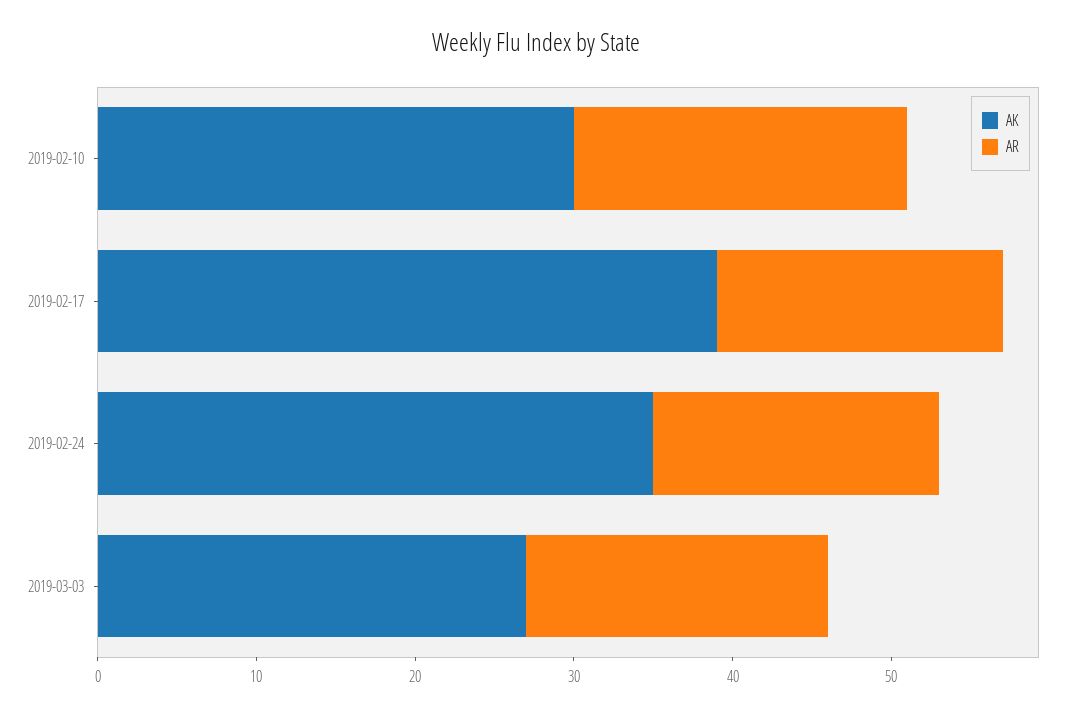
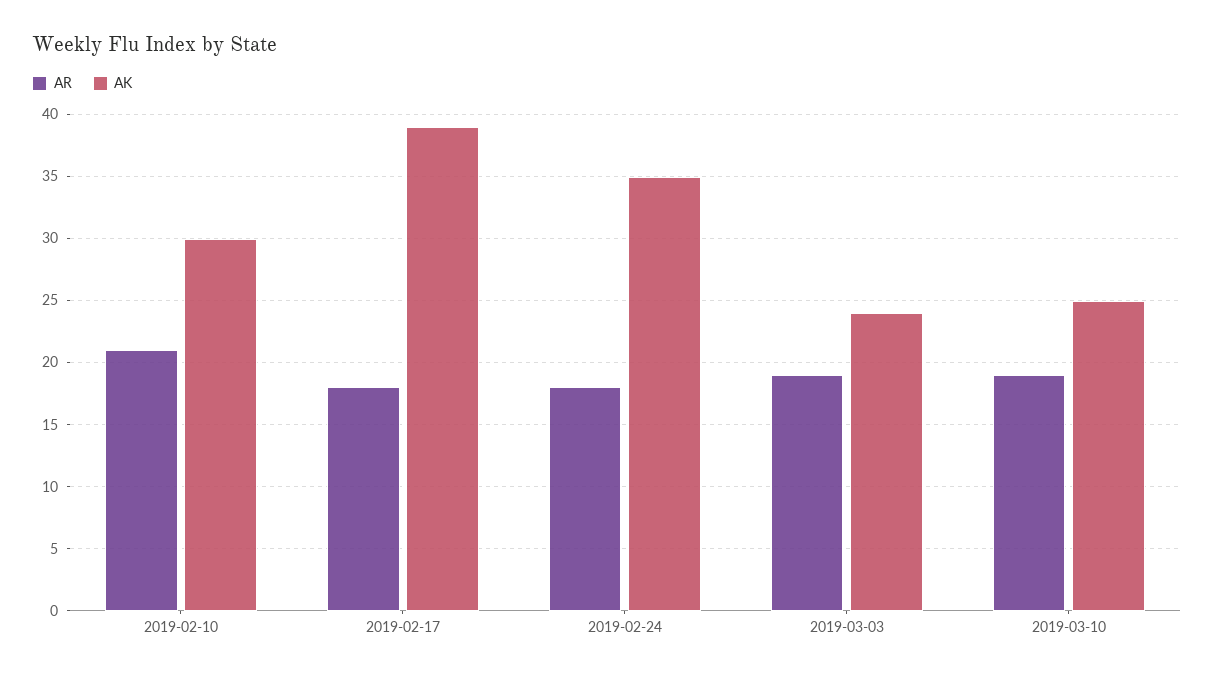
AK, 2019-03-03: 27 -> 24
AR, 2019-03-10: none -> 19
AK, 2019-03-10: none -> 25

